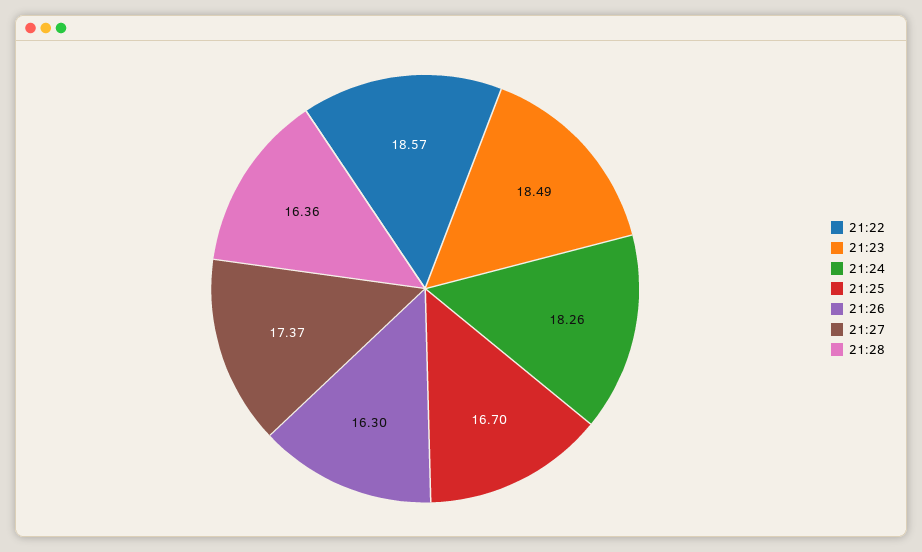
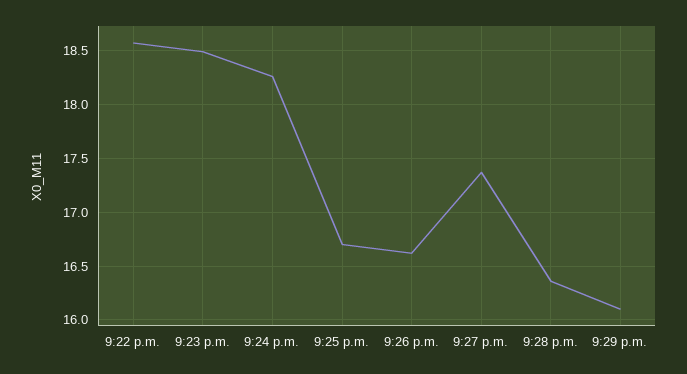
21:26: 16.3 -> 16.6
9:29 p.m.: none -> 16.1

